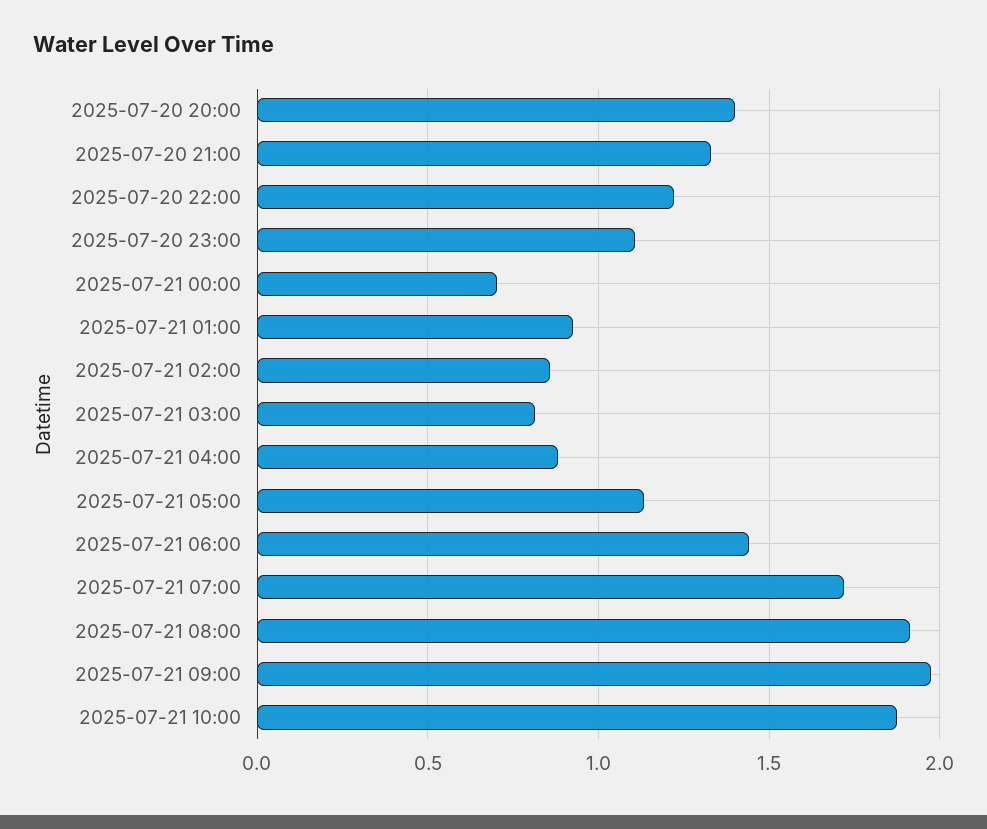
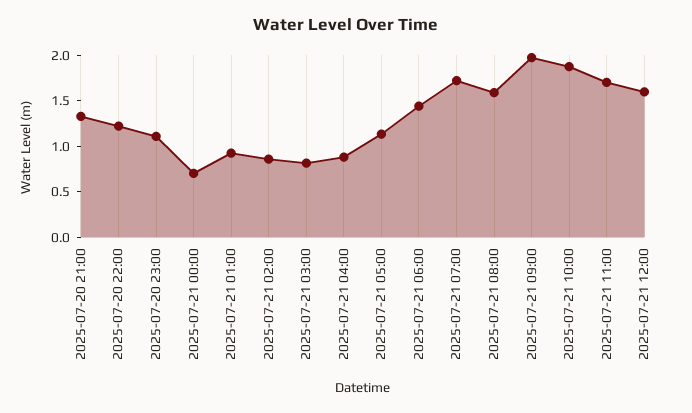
2025-07-20 20:00: 1.4 -> none
2025-07-21 08:00: 1.9 -> 1.6
2025-07-21 11:00: none -> 1.7
2025-07-21 12:00: none -> 1.6

